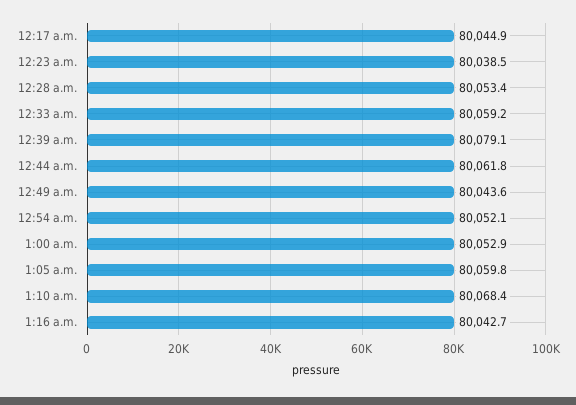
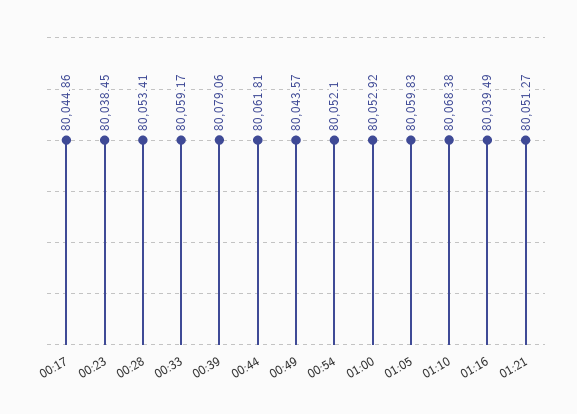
1:16 a.m.: 80042.7 -> 80039.49
01:21: none -> 80051.27

